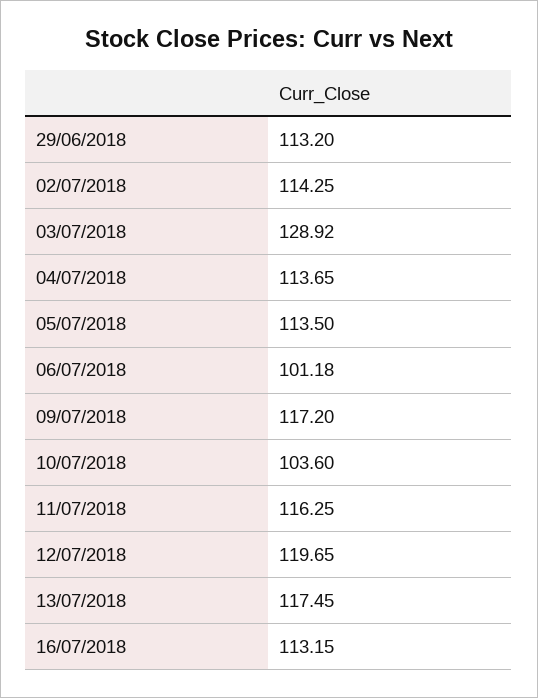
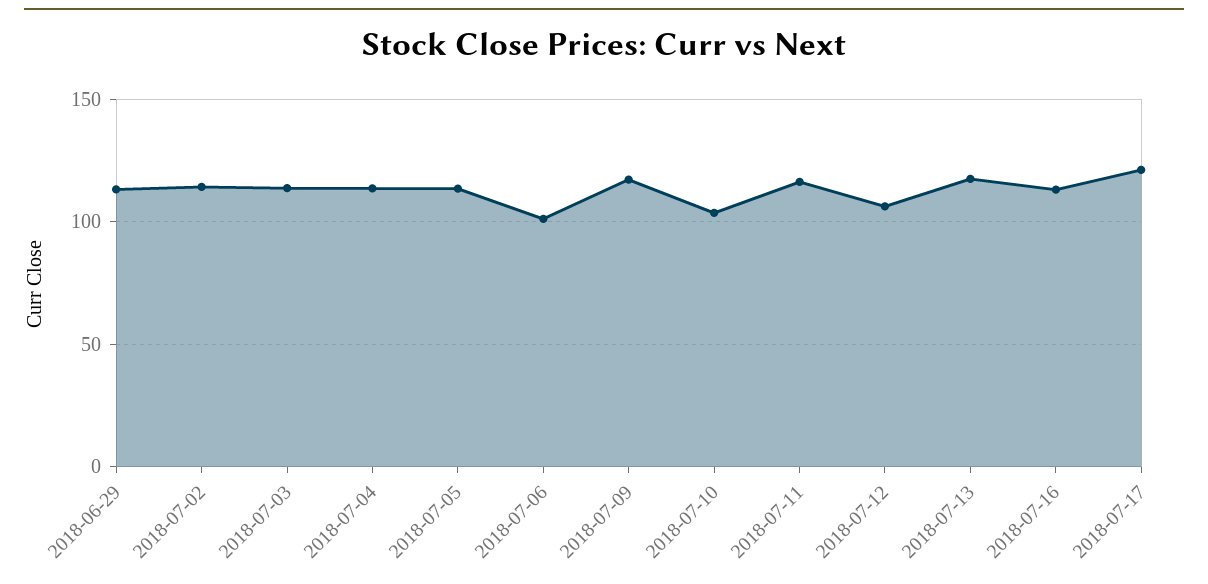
03/07/2018: 128.92 -> 115
12/07/2018: 119.65 -> 105
2018-07-17: none -> 120

